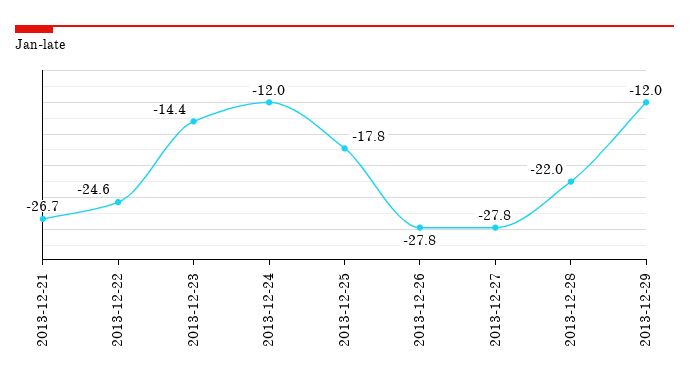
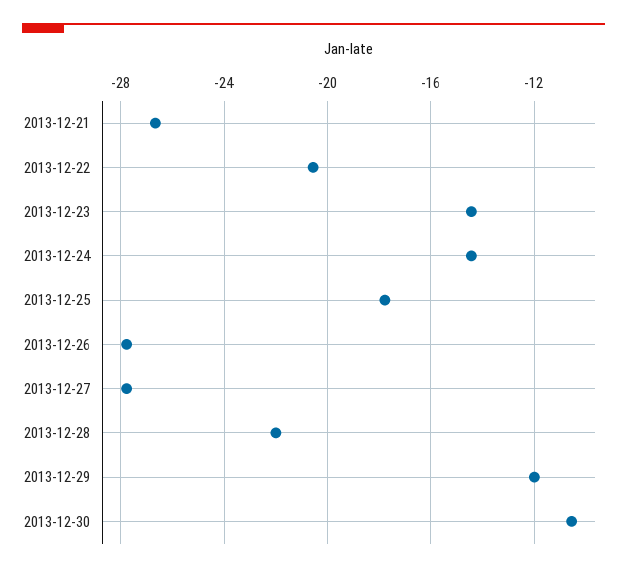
2013-12-22: -24.6 -> -20.5
2013-12-24: -12 -> -14.5
2013-12-30: none -> -10.5

